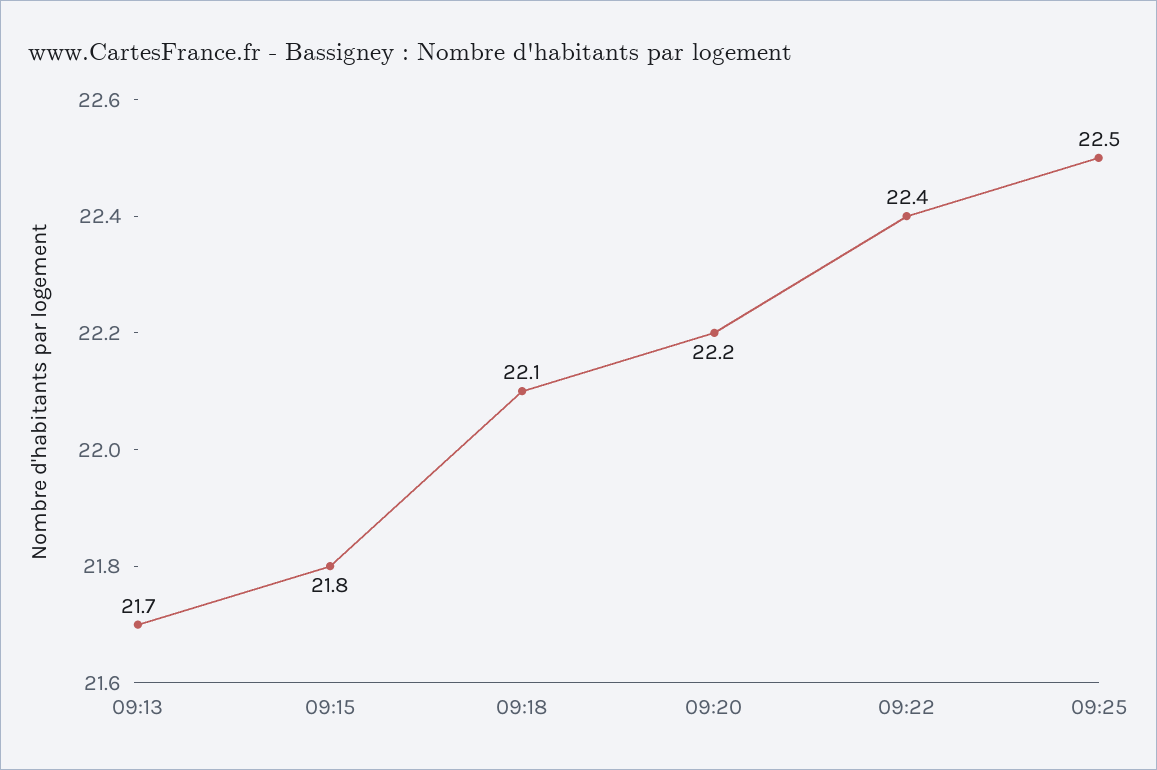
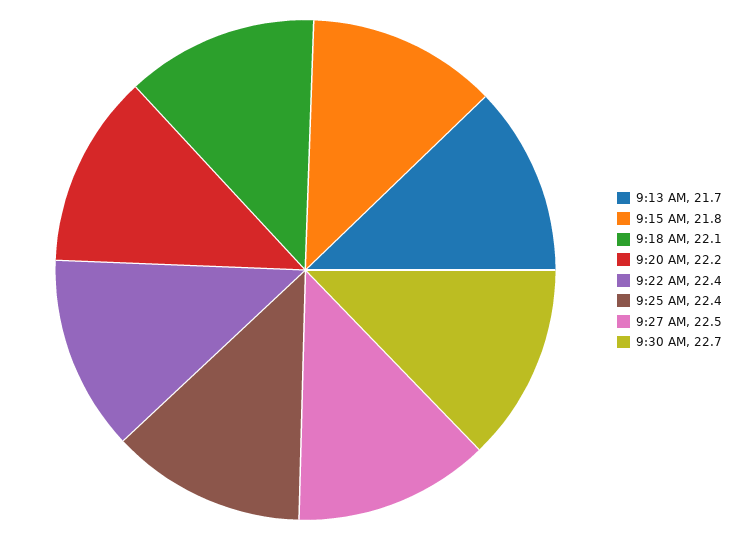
09:25: 22.5 -> 22.4
9:27 AM: none -> 22.5
9:30 AM: none -> 22.7

